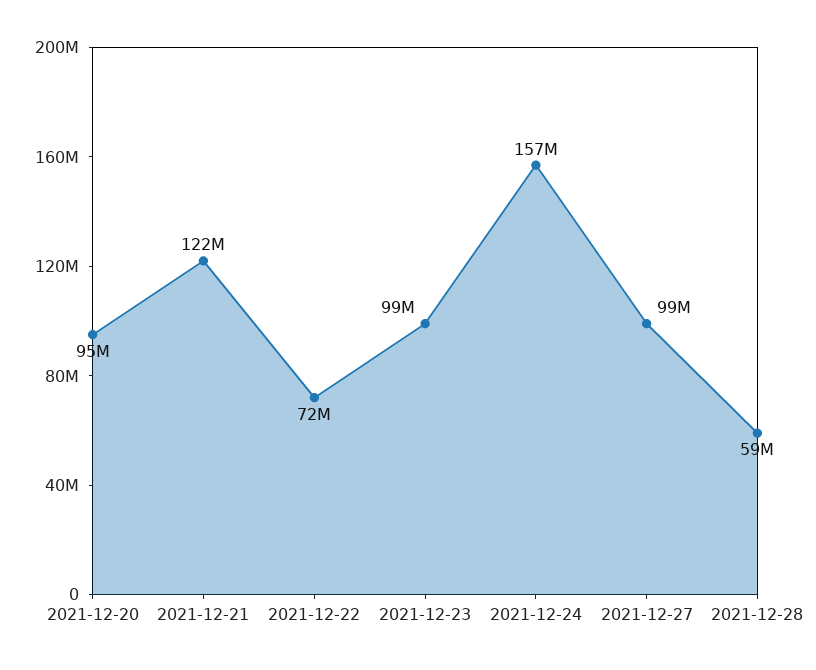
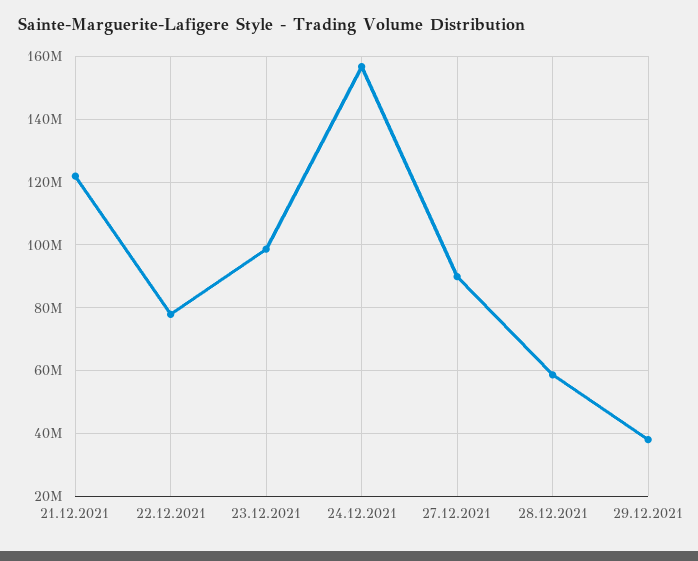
2021-12-20: 95000000 -> none
2021-12-22: 72000000 -> 78000000
2021-12-27: 99000000 -> 90000000
29.12.2021: none -> 38000000

